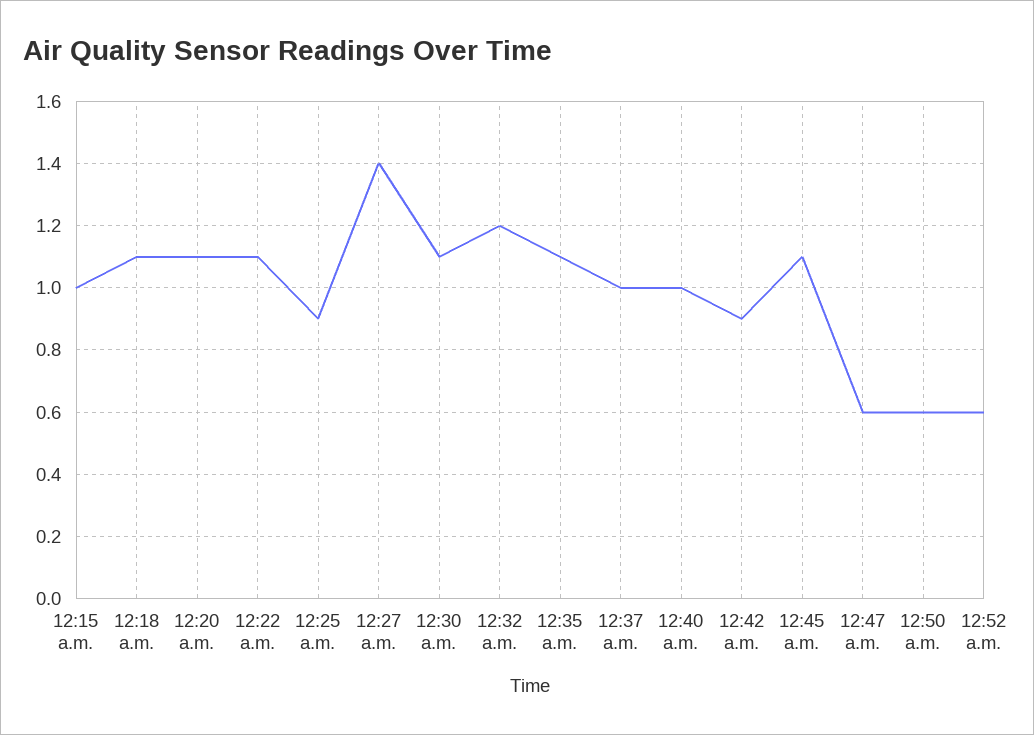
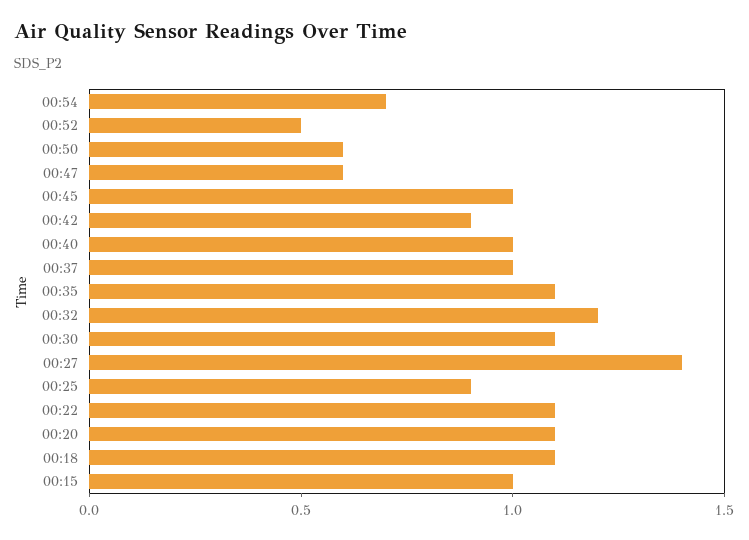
12:45 a.m.: 1.1 -> 1
12:52 a.m.: 0.6 -> 0.5
00:54: none -> 0.7

